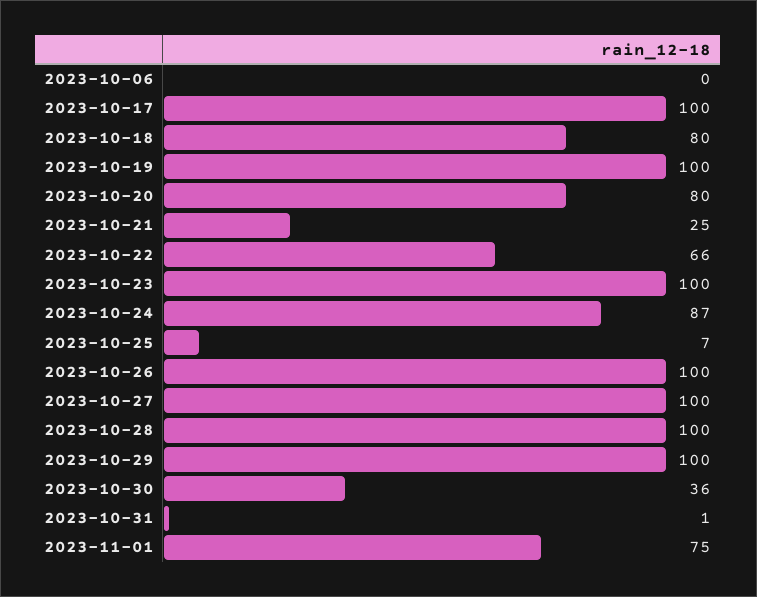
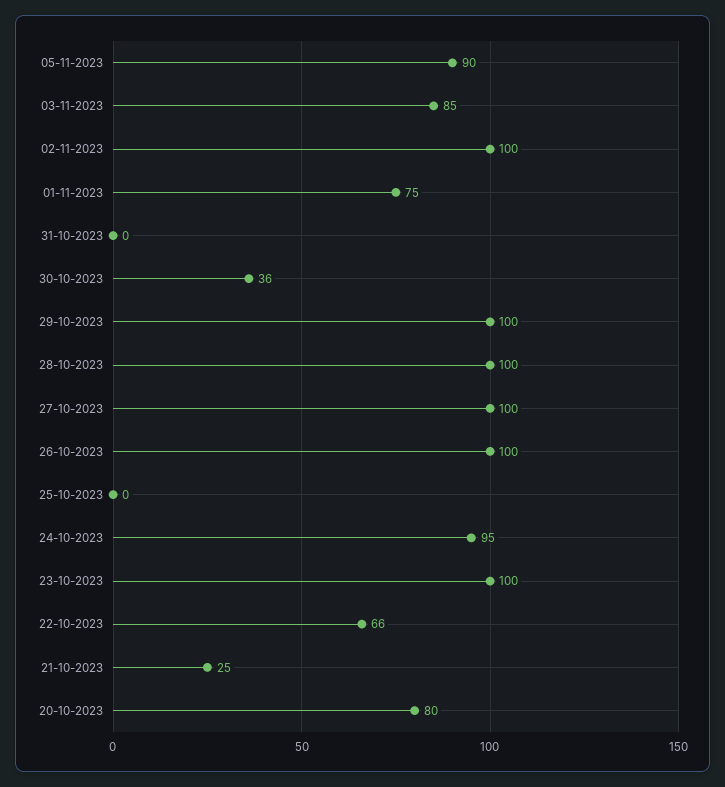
2023-10-06: 0 -> none
2023-10-17: 100 -> none
2023-10-18: 80 -> none
2023-10-19: 100 -> none
2023-10-24: 87 -> 95
2023-10-25: 7 -> 0
2023-10-31: 1 -> 0
05-11-2023: none -> 90
03-11-2023: none -> 85
02-11-2023: none -> 100

